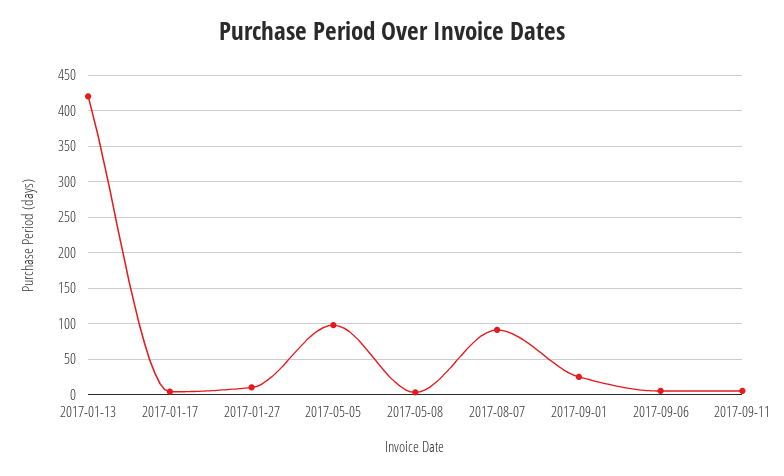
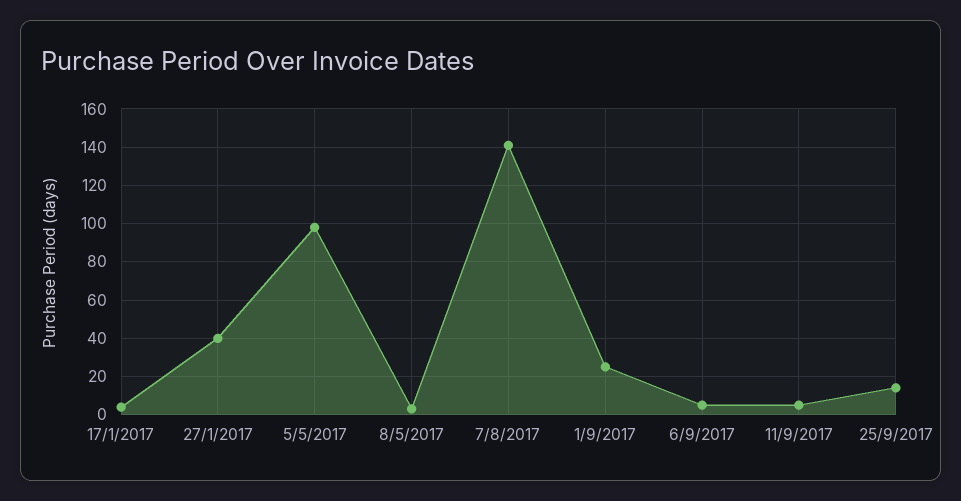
2017-01-13: 420 -> none
2017-01-27: 10 -> 40
2017-08-07: 90 -> 140
25/9/2017: none -> 15

